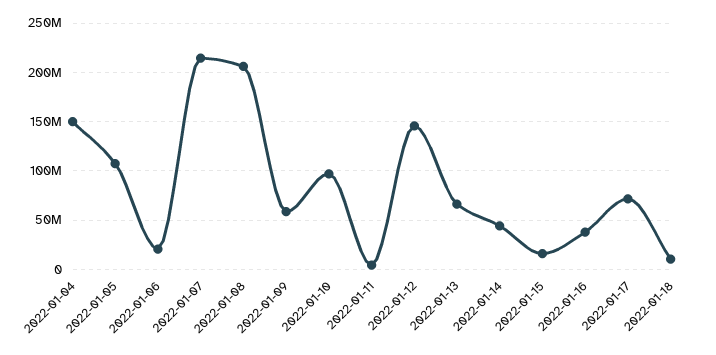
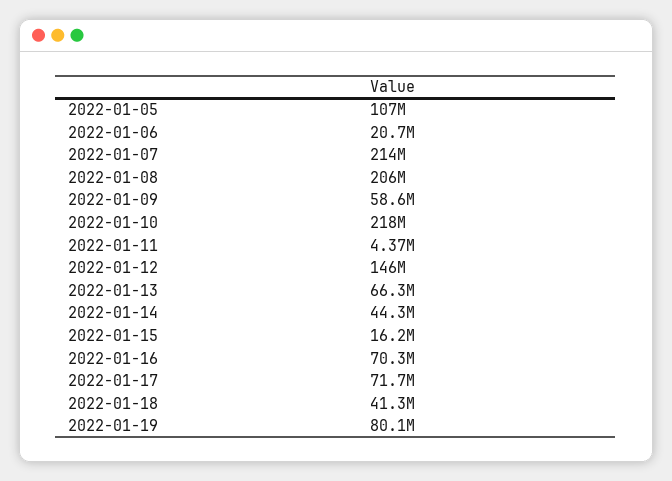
2022-01-04: 150000000 -> none
2022-01-10: 100000000 -> 218000000
2022-01-16: 40000000 -> 70300000
2022-01-18: 10000000 -> 41300000
2022-01-19: none -> 80100000

